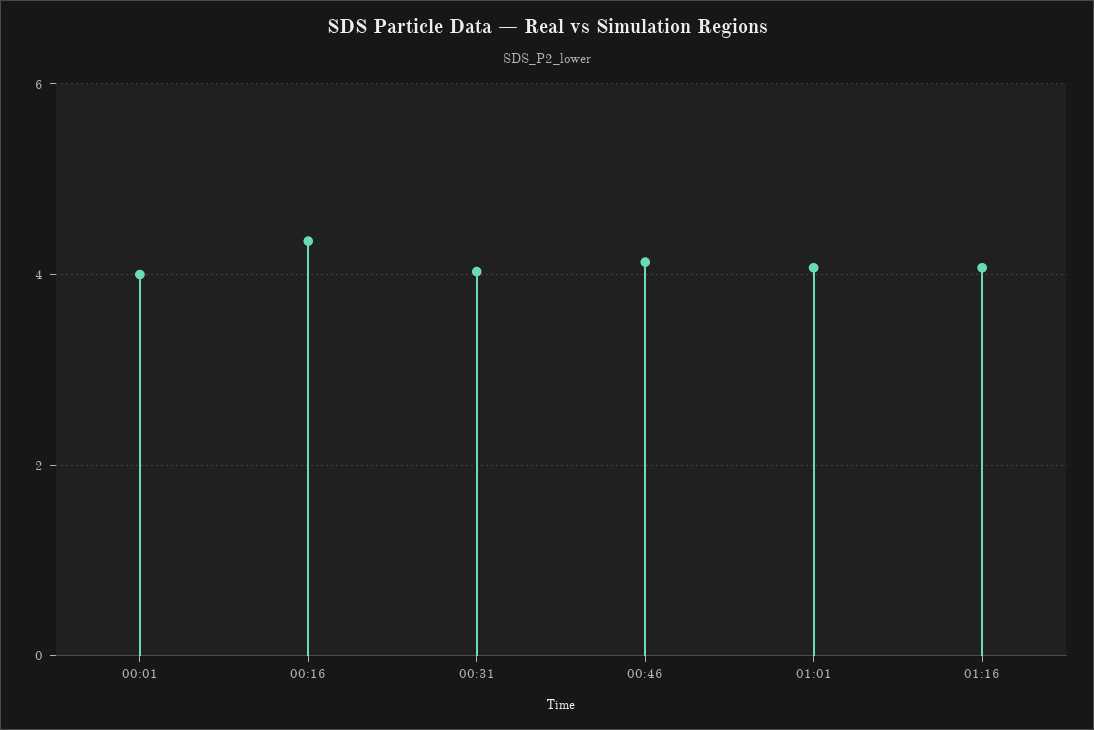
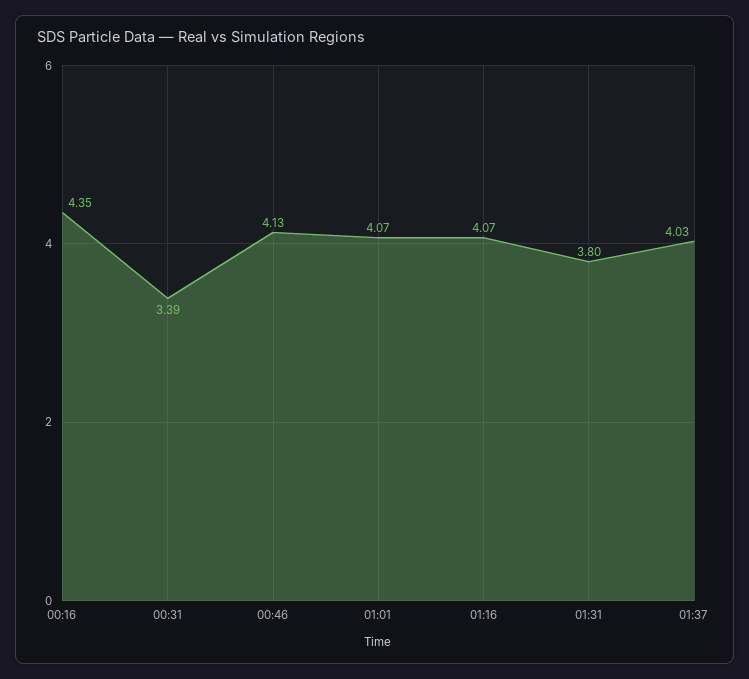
00:01: 4 -> none
00:31: 4 -> 3.39
01:31: none -> 3.8
01:37: none -> 4.03

